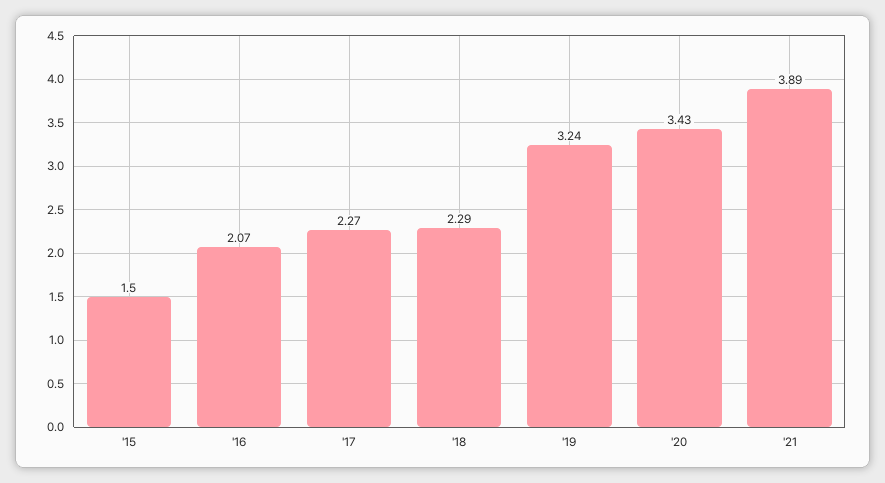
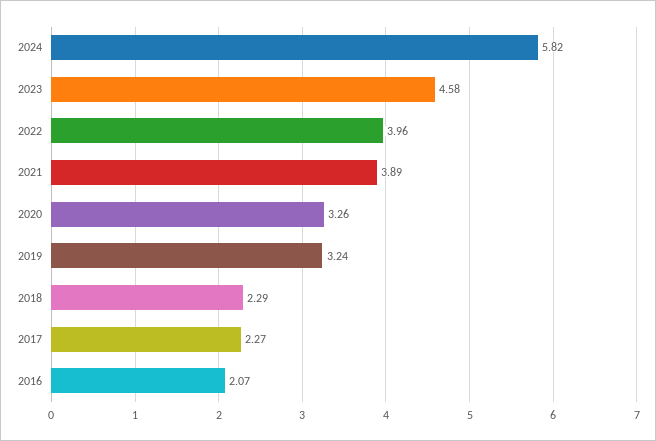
'15: 1.5 -> none
'20: 3.43 -> 3.26
2024: none -> 5.82
2023: none -> 4.58
2022: none -> 3.96

